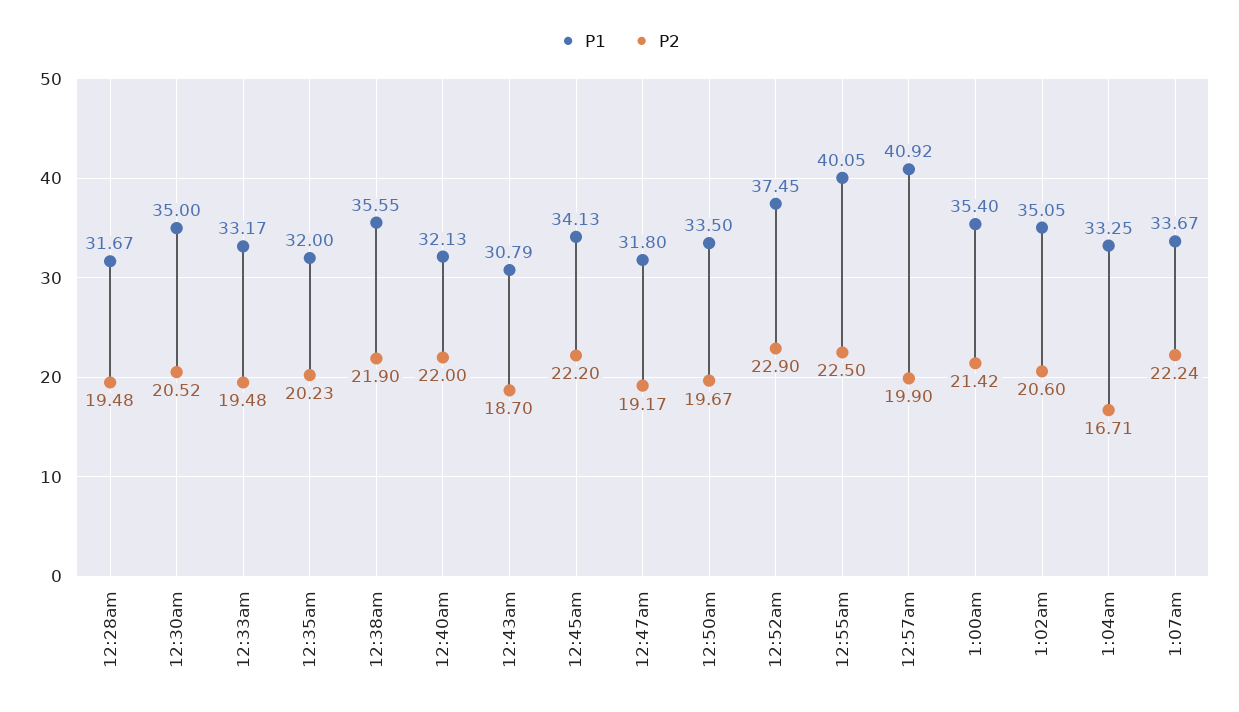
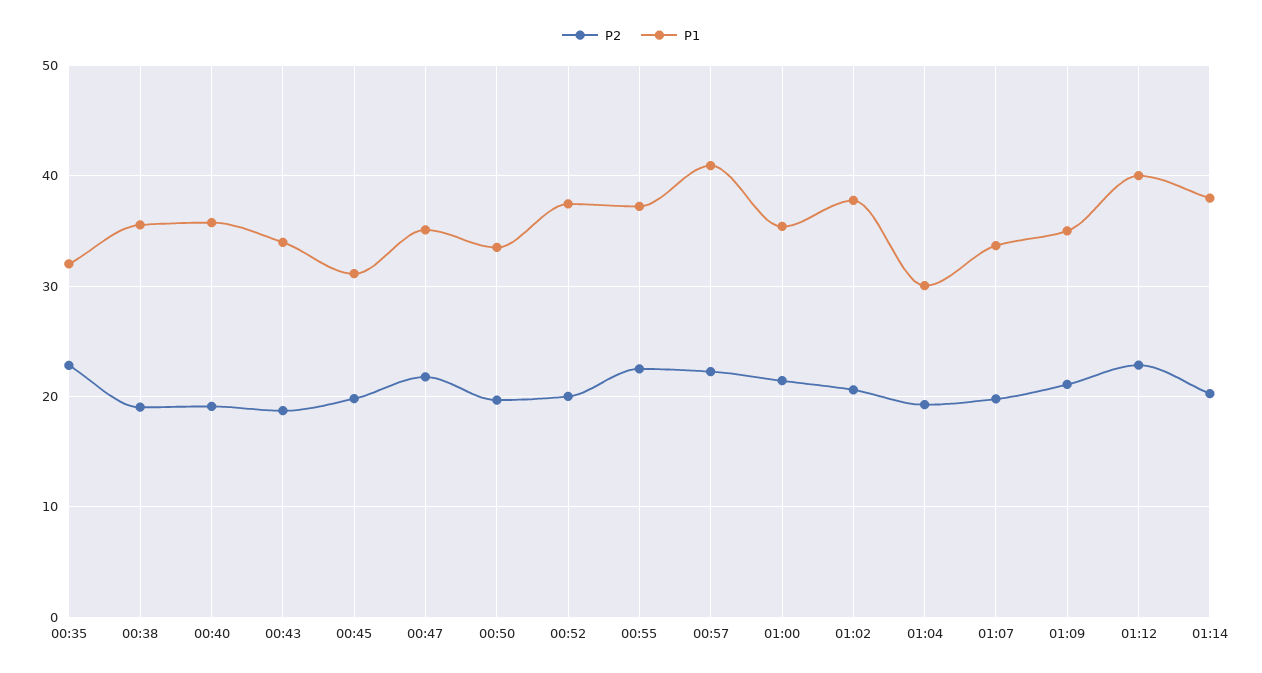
P1, 12:28am: 31.67 -> none
P2, 12:28am: 19.48 -> none
P1, 12:30am: 35 -> none
P2, 12:30am: 20.52 -> none
P1, 12:33am: 33.17 -> none
P2, 12:33am: 19.48 -> none
P2, 12:35am: 20.23 -> 23
P2, 12:38am: 21.9 -> 19
P1, 12:40am: 32.13 -> 36
P2, 12:40am: 22 -> 19
P1, 12:43am: 30.79 -> 34
P1, 12:45am: 34.13 -> 31
P2, 12:45am: 22.2 -> 20
P1, 12:47am: 31.8 -> 35
P2, 12:47am: 19.17 -> 22
P2, 12:52am: 22.9 -> 20
P1, 12:55am: 40.05 -> 37
P2, 12:57am: 19.9 -> 22
P1, 1:02am: 35.05 -> 38
P1, 1:04am: 33.25 -> 30
P2, 1:04am: 16.71 -> 19
P2, 1:07am: 22.24 -> 20
P2, 01:09: none -> 21
P1, 01:09: none -> 35
P2, 01:12: none -> 23
P1, 01:12: none -> 40
P2, 01:14: none -> 20
P1, 01:14: none -> 38

